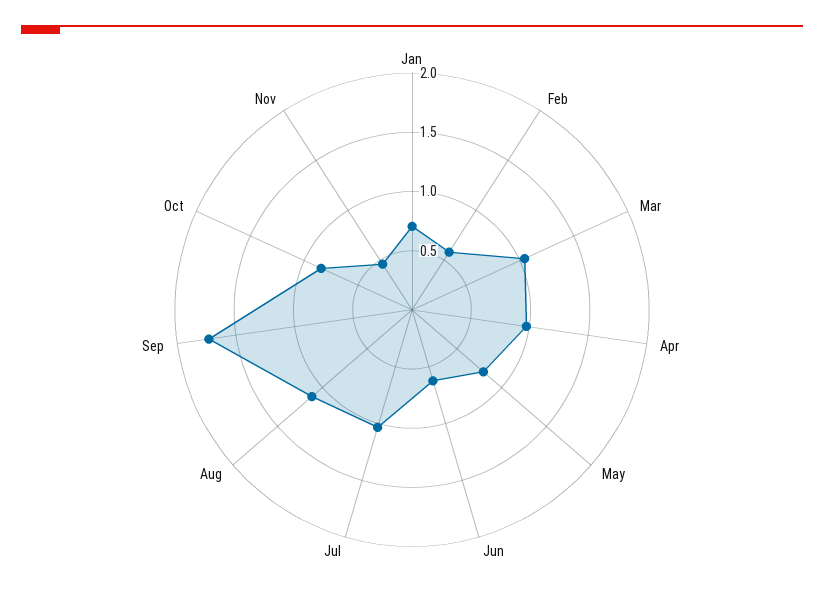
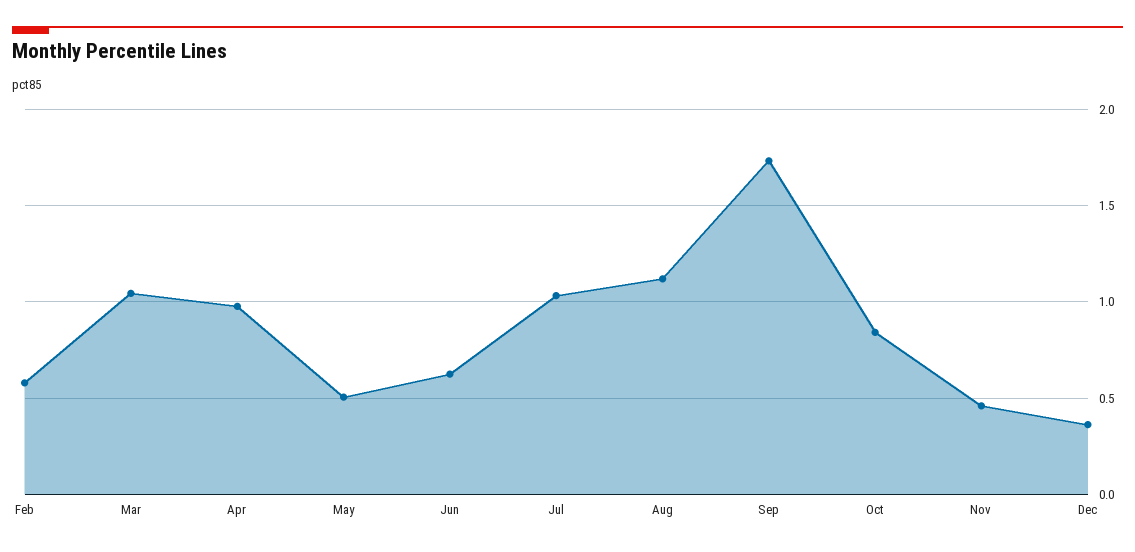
Jan: 0.7 -> none
May: 0.8 -> 0.5
Dec: none -> 0.35

